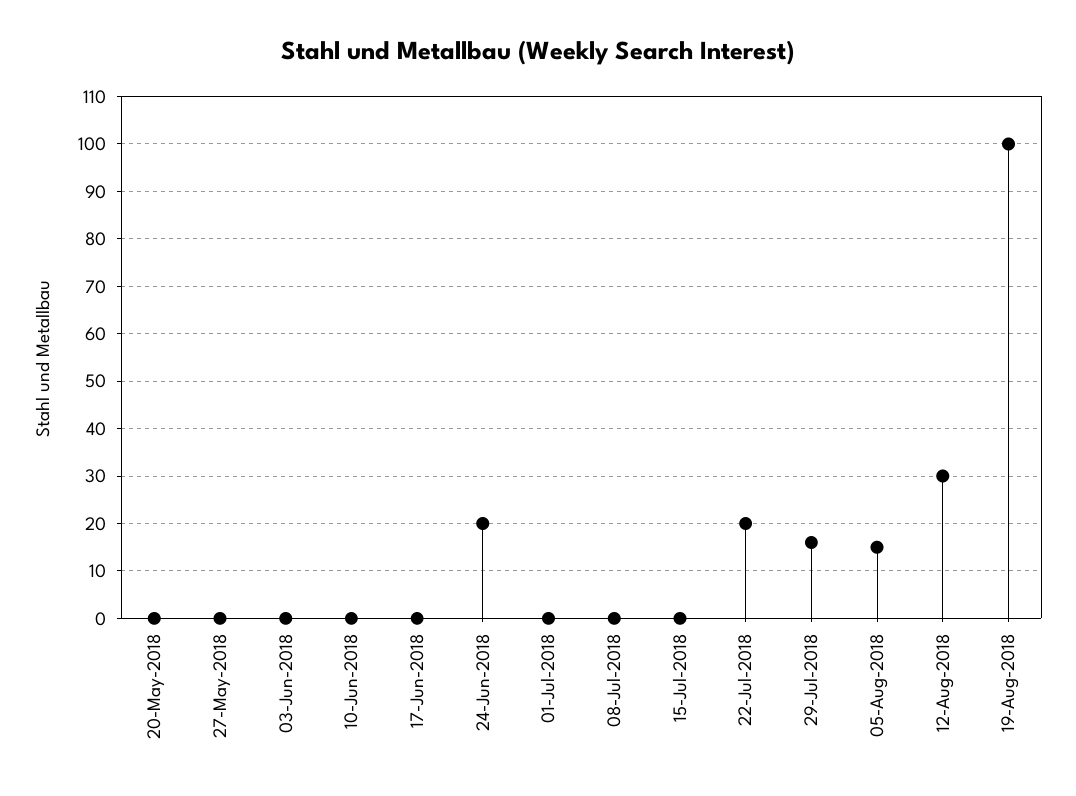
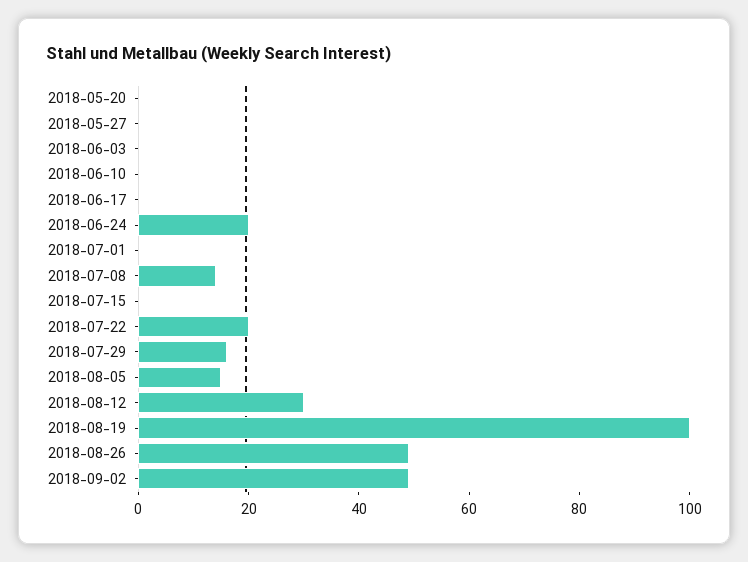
08-Jul-2018: 0 -> 15
2018-08-26: none -> 50
2018-09-02: none -> 50

